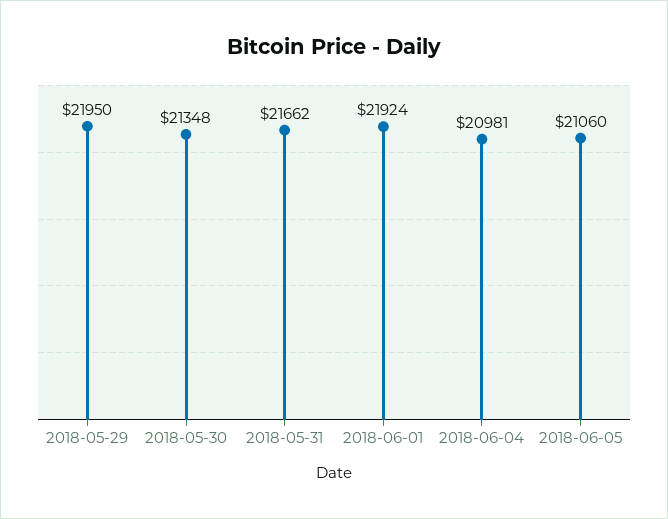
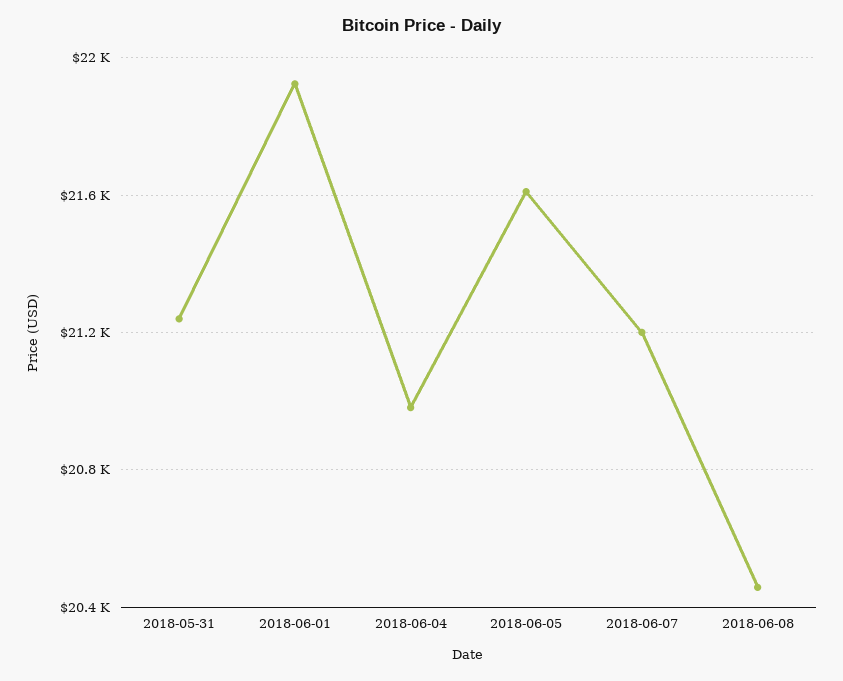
2018-05-29: 21950 -> none
2018-05-30: 21348 -> none
2018-05-31: 21662 -> 21250
2018-06-05: 21060 -> 21600
2018-06-07: none -> 21200
2018-06-08: none -> 20450

